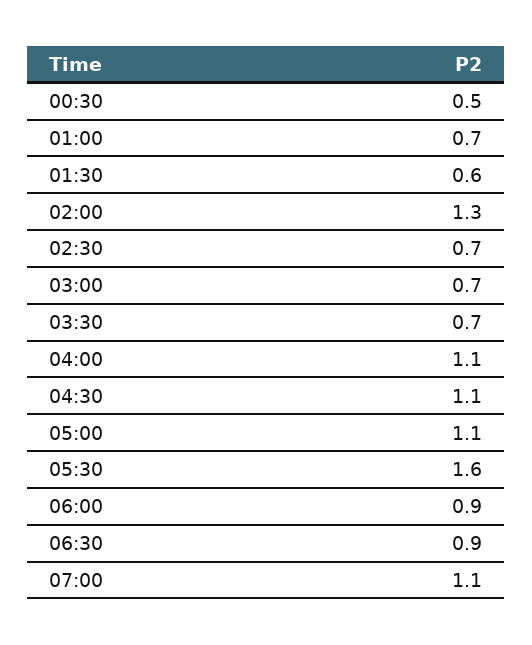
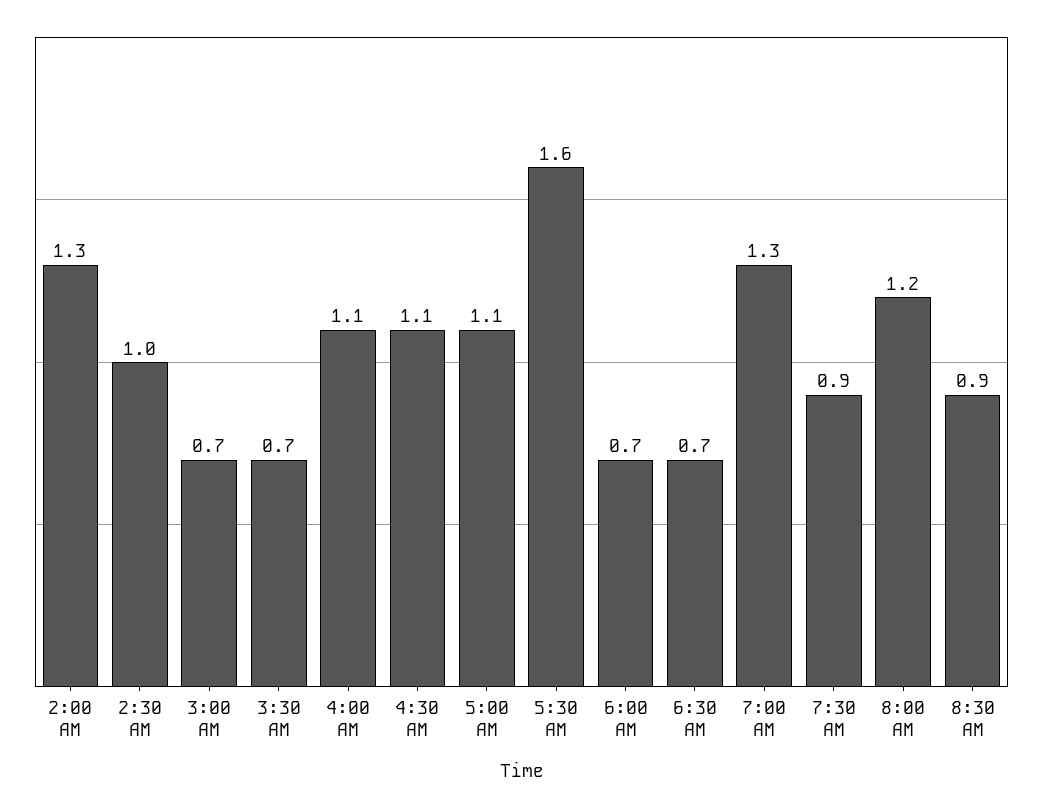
00:30: 0.5 -> none
01:00: 0.7 -> none
01:30: 0.6 -> none
02:30: 0.7 -> 1
06:00: 0.9 -> 0.7
06:30: 0.9 -> 0.7
07:00: 1.1 -> 1.3
7:30 AM: none -> 0.9
8:00 AM: none -> 1.2
8:30 AM: none -> 0.9

